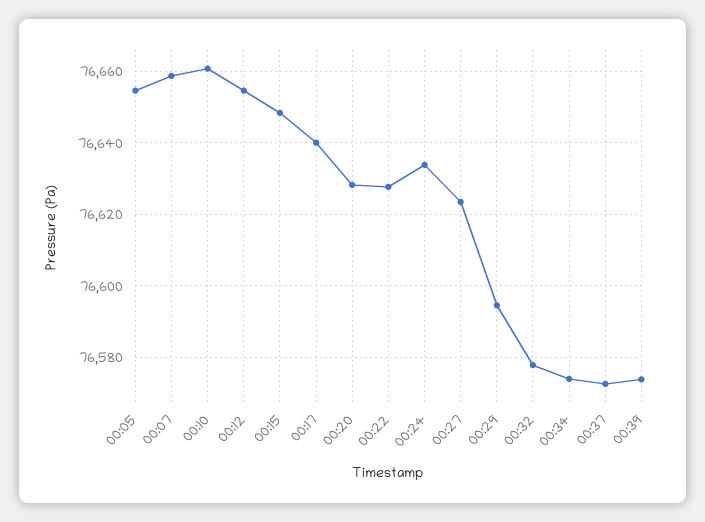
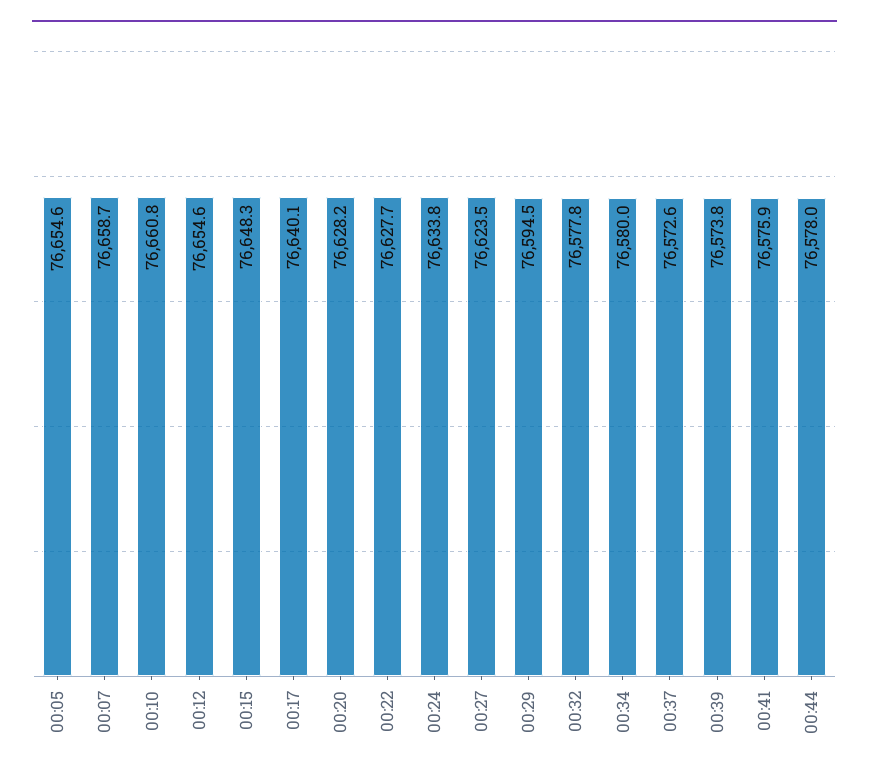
00:34: 76574 -> 76580
00:41: none -> 76575.9
00:44: none -> 76578

